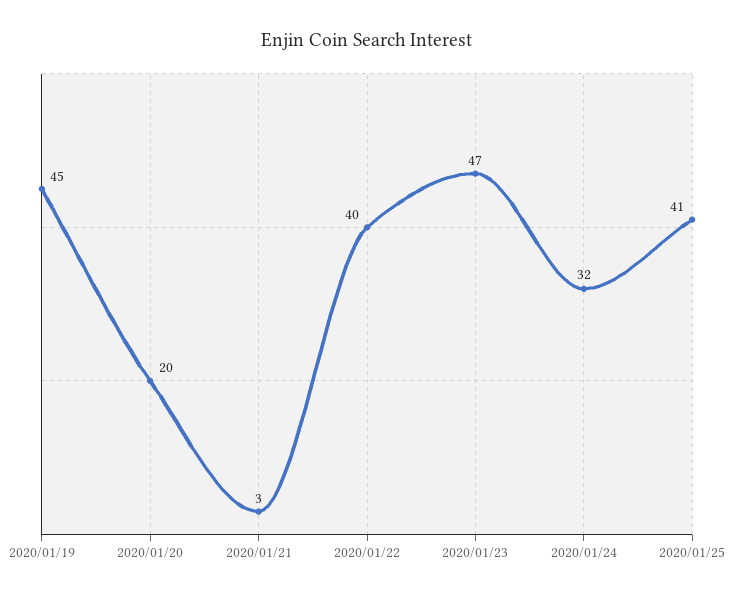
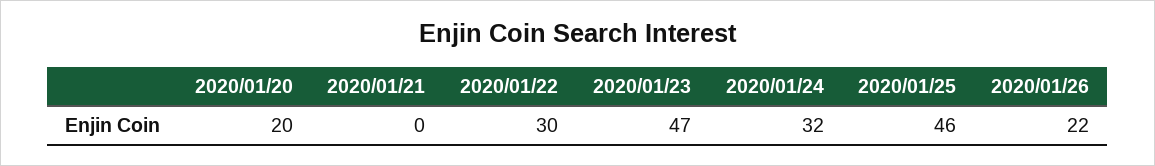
2020/01/19: 45 -> none
2020/01/21: 3 -> 0
2020/01/22: 40 -> 30
2020/01/25: 41 -> 46
2020/01/26: none -> 22

